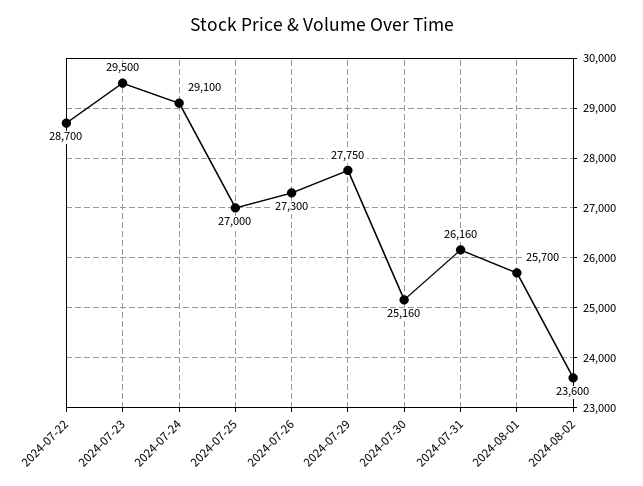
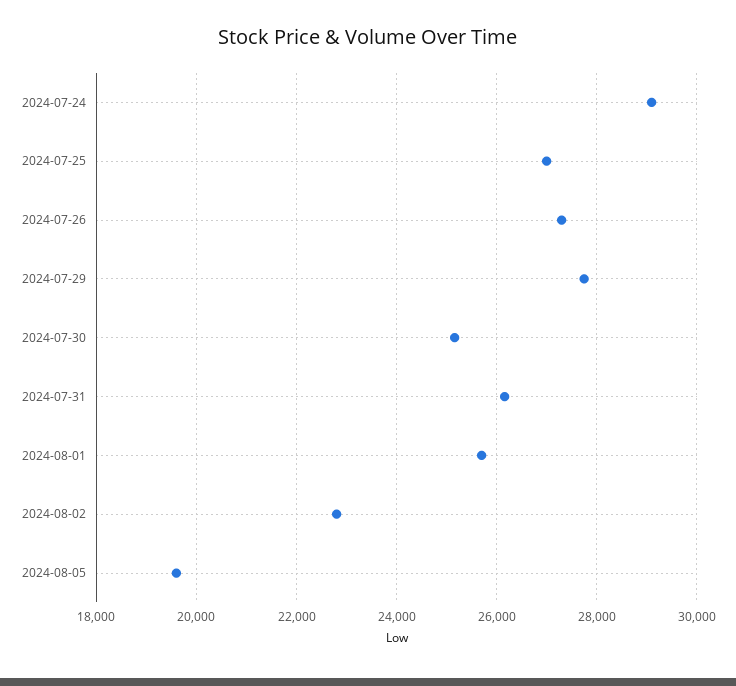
2024-07-22: 28700 -> none
2024-07-23: 29500 -> none
2024-08-02: 23600 -> 22800
2024-08-05: none -> 19600

